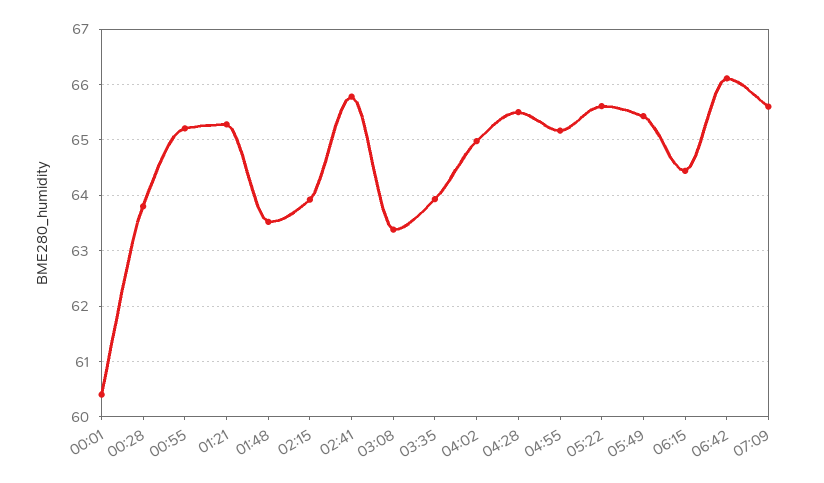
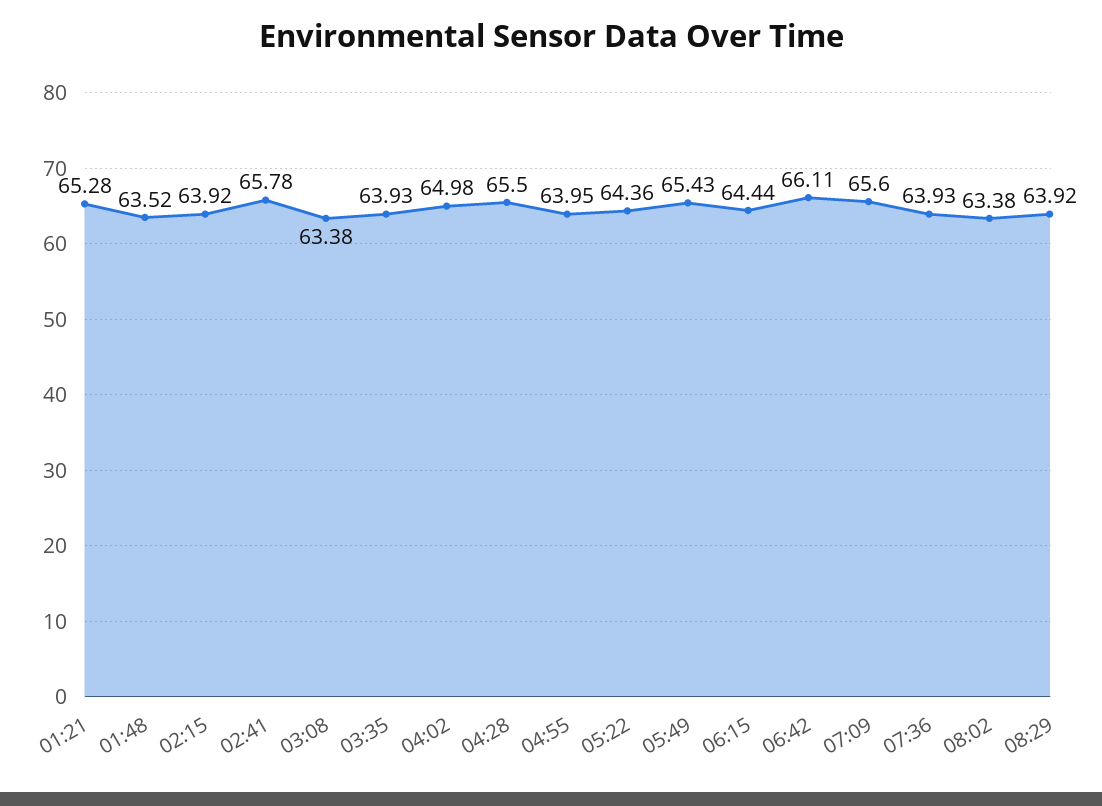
00:01: 60.4 -> none
00:28: 63.8 -> none
00:55: 65.2 -> none
04:55: 65.2 -> 63.95
05:22: 65.6 -> 64.36
07:36: none -> 63.93
08:02: none -> 63.38
08:29: none -> 63.92

